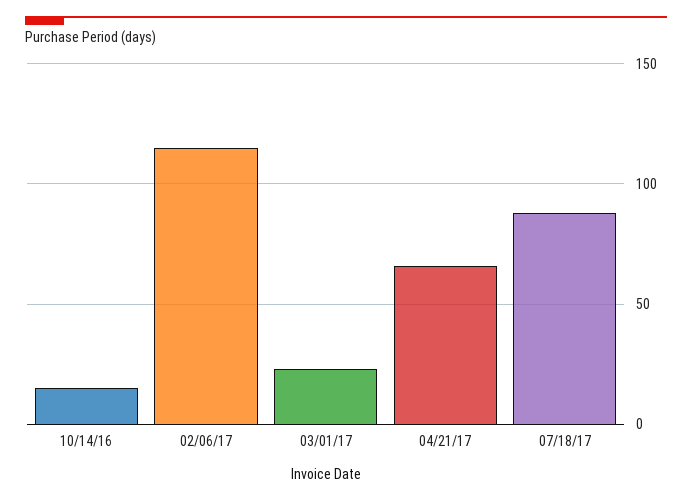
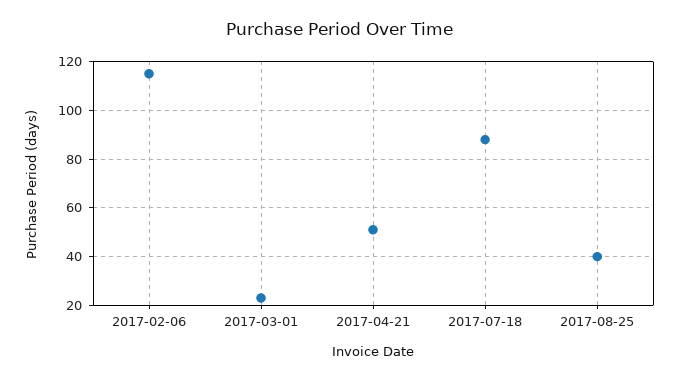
10/14/16: 15 -> none
04/21/17: 65 -> 50
2017-08-25: none -> 40

